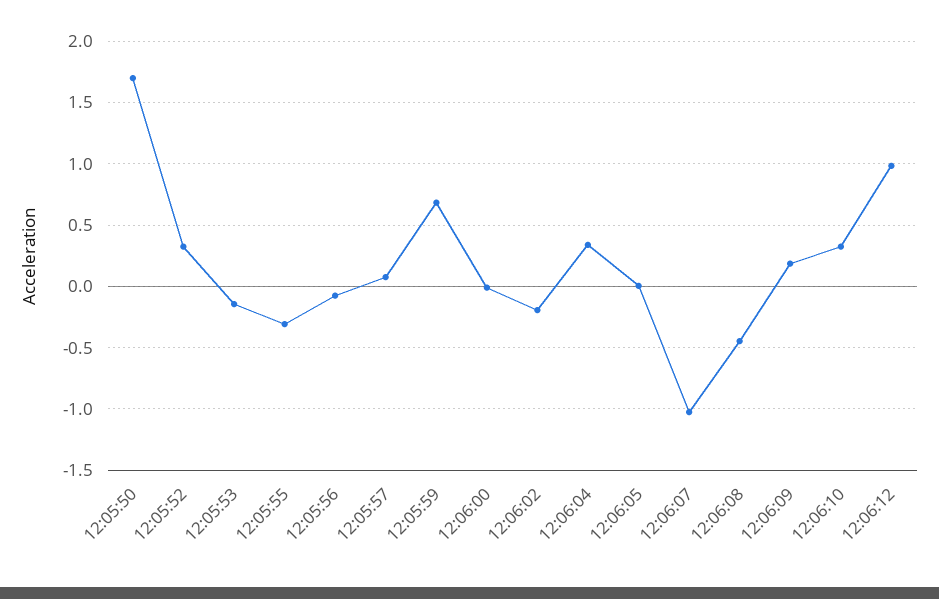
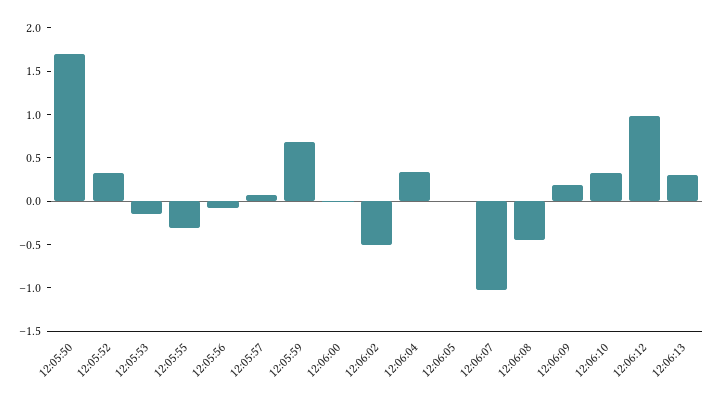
12:06:02: -0.2 -> -0.5
12:06:13: none -> 0.3

